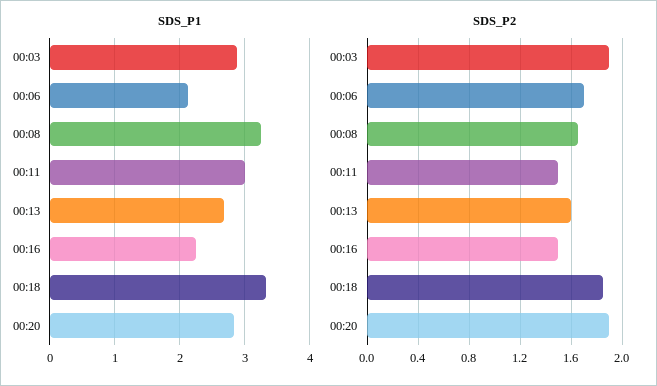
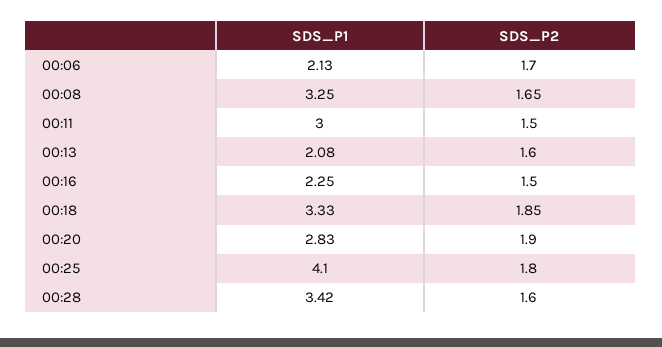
SDS_P1, 00:03: 2.9 -> none
SDS_P1, 00:13: 2.7 -> 2.08
SDS_P2, 00:03: 1.9 -> none
SDS_P1, 00:25: none -> 4.1
SDS_P2, 00:25: none -> 1.8
SDS_P1, 00:28: none -> 3.42
SDS_P2, 00:28: none -> 1.6

